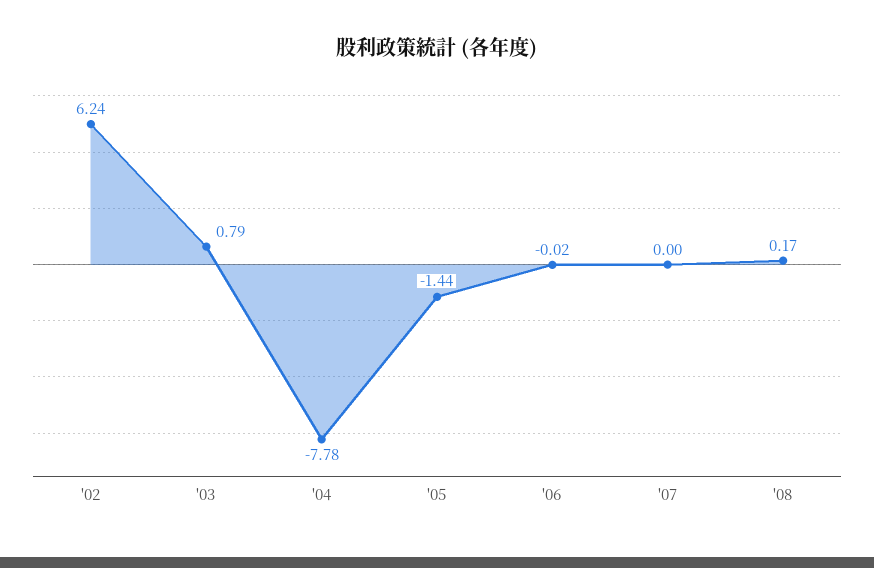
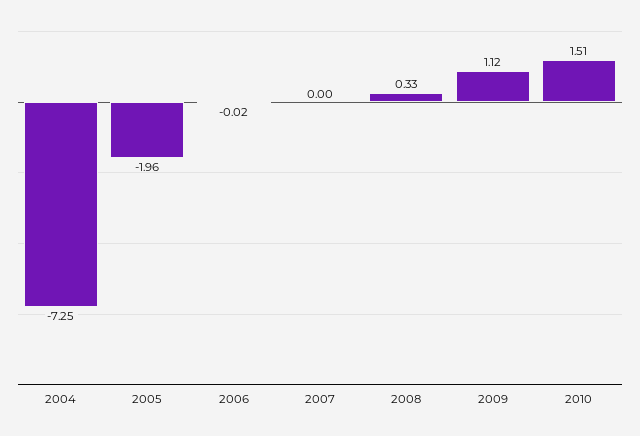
'02: 6.24 -> none
'03: 0.79 -> none
'04: -7.78 -> -7.25
'05: -1.44 -> -1.96
'08: 0.17 -> 0.33
2009: none -> 1.12
2010: none -> 1.51

